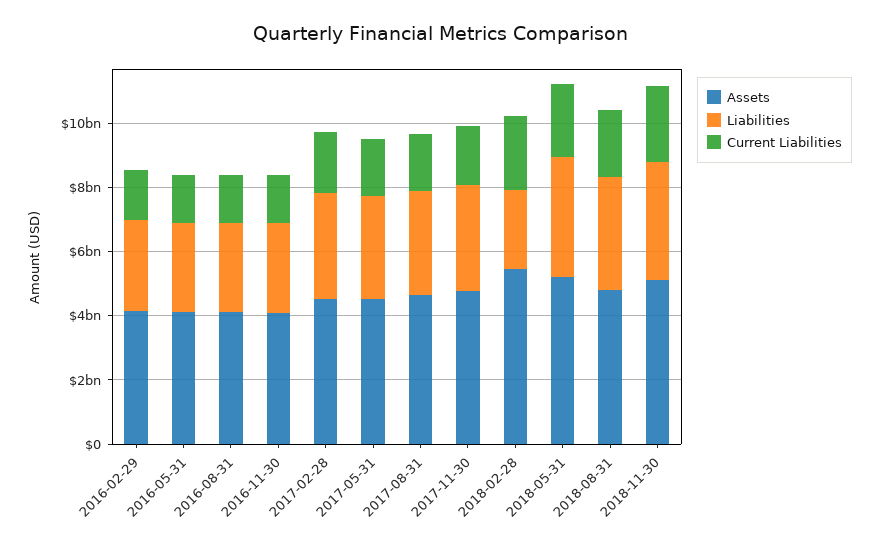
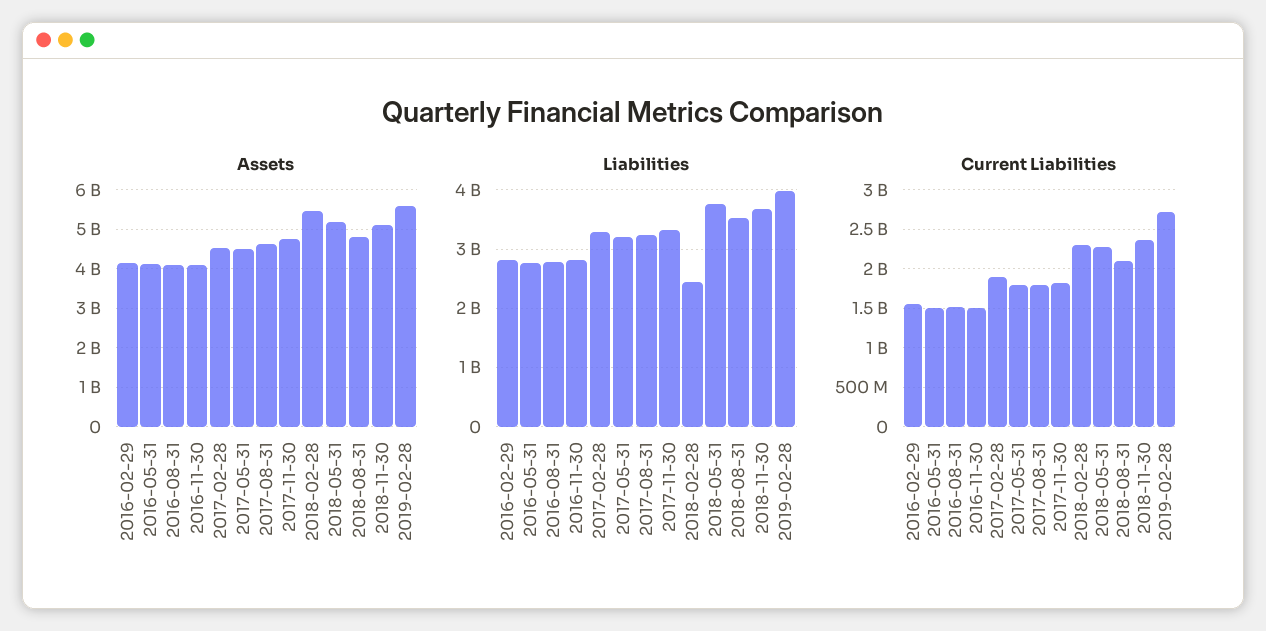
Assets, 2019-02-28: none -> 5600000000
Liabilities, 2019-02-28: none -> 4000000000
Current Liabilities, 2019-02-28: none -> 2700000000

